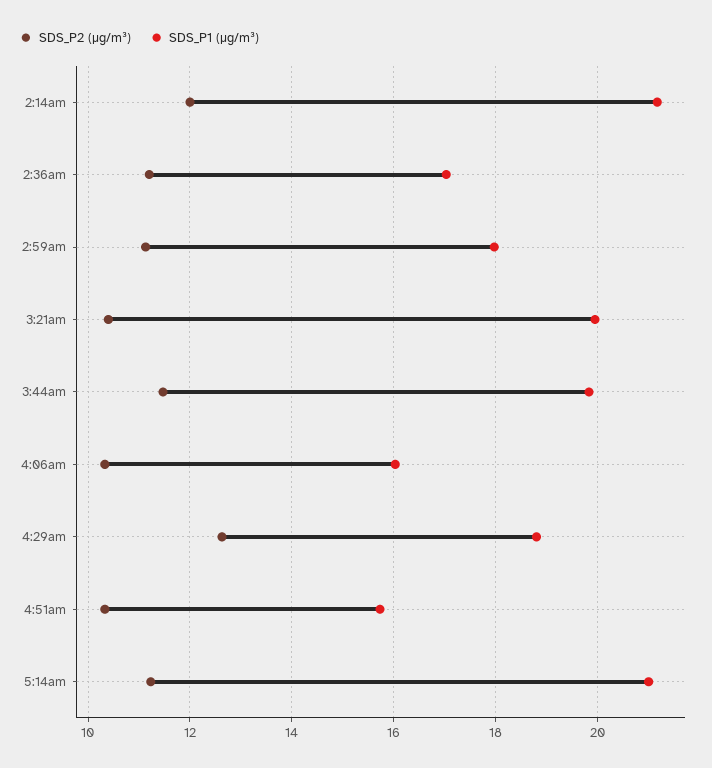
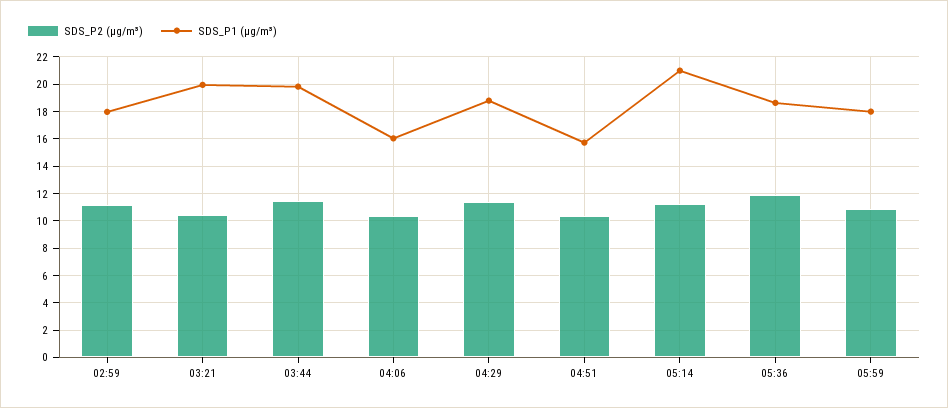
SDS_P2 (μg/m³), 2:14am: 12 -> none
SDS_P1 (μg/m³), 2:14am: 21.2 -> none
SDS_P2 (μg/m³), 2:36am: 11.2 -> none
SDS_P1 (μg/m³), 2:36am: 17 -> none
SDS_P2 (μg/m³), 4:29am: 12.6 -> 11.5
SDS_P2 (μg/m³), 05:36: none -> 12
SDS_P1 (μg/m³), 05:36: none -> 18.5
SDS_P2 (μg/m³), 05:59: none -> 11
SDS_P1 (μg/m³), 05:59: none -> 18

